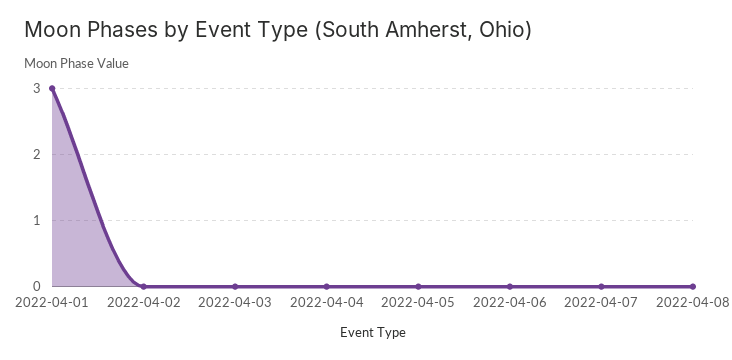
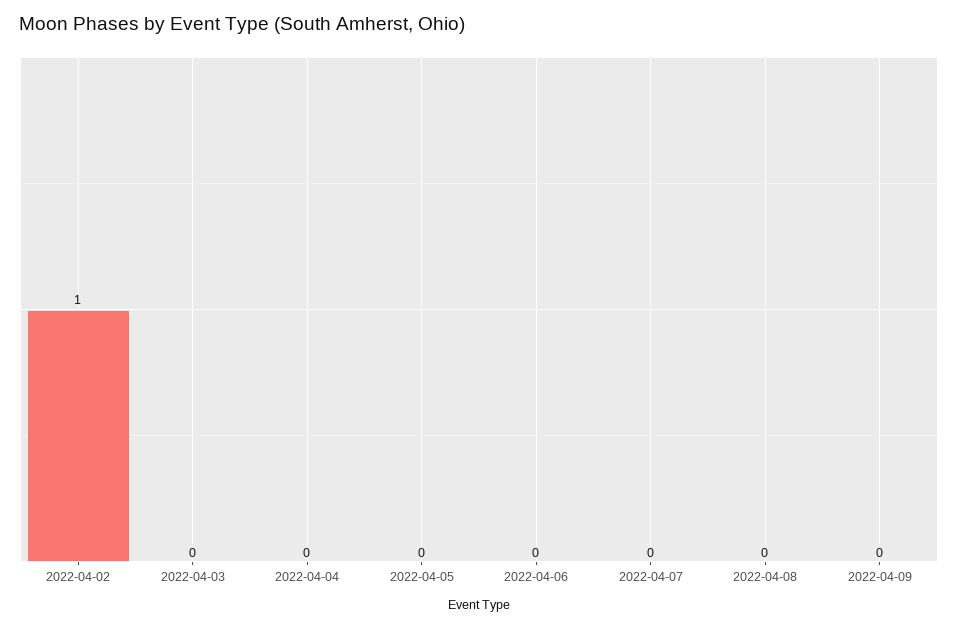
2022-04-01: 3 -> none
2022-04-02: 0 -> 1
2022-04-09: none -> 0

